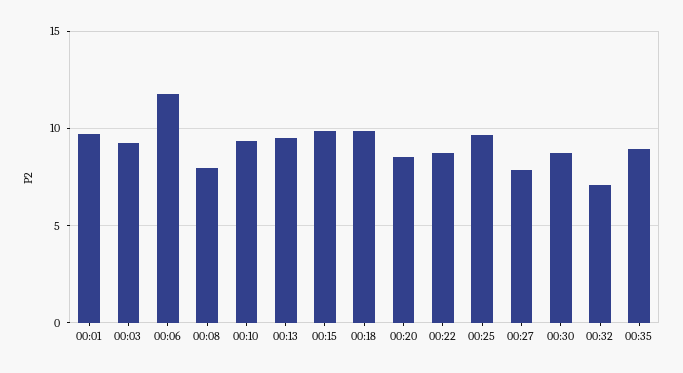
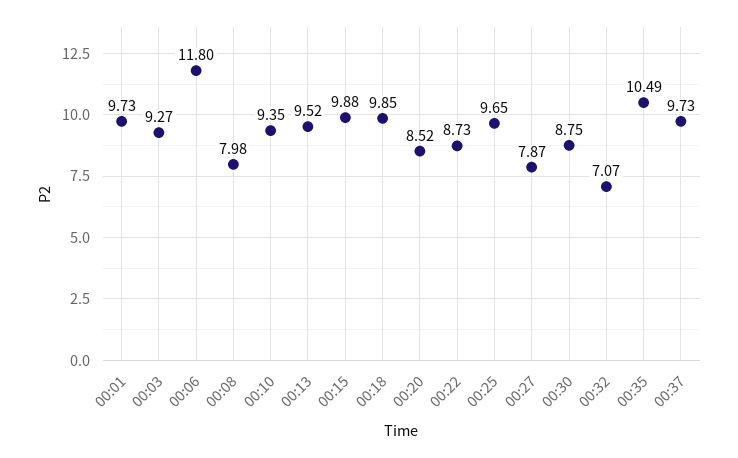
00:35: 9 -> 10.49
00:37: none -> 9.73

